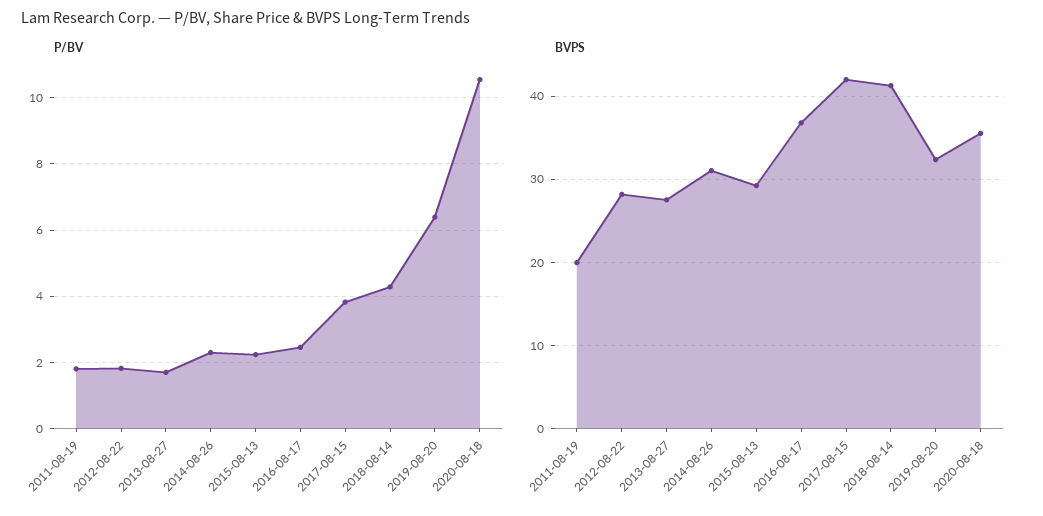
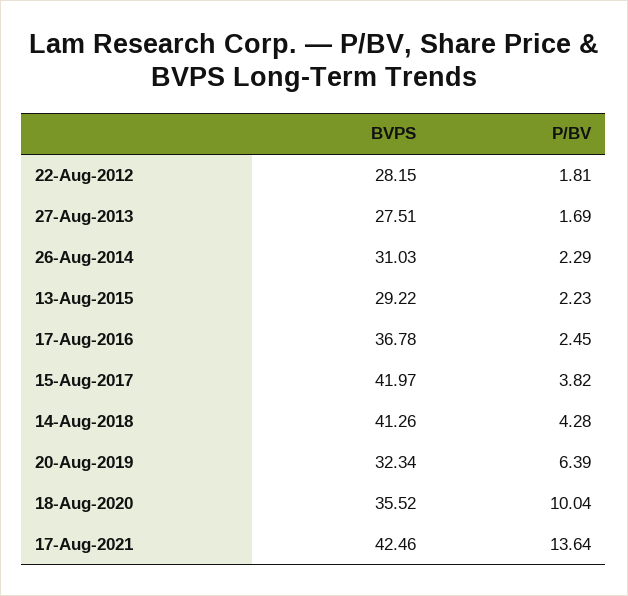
P/BV, 2011-08-19: 1.8 -> none
P/BV, 2020-08-18: 10.6 -> 10.04
BVPS, 2011-08-19: 20 -> none
BVPS, 17-Aug-2021: none -> 42.46
P/BV, 17-Aug-2021: none -> 13.64

